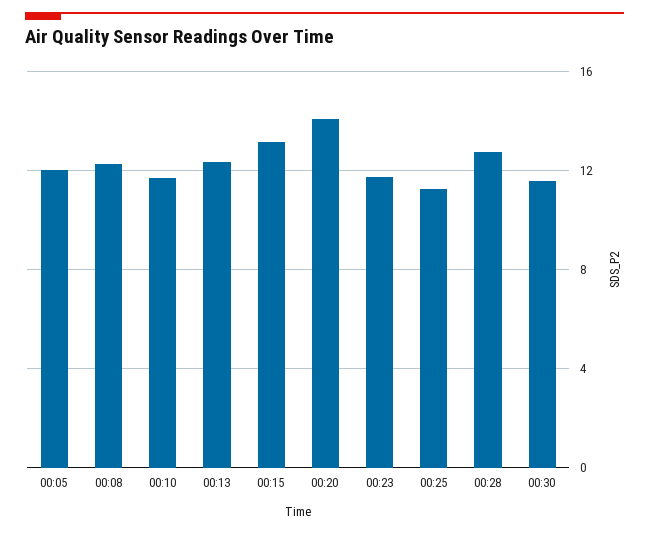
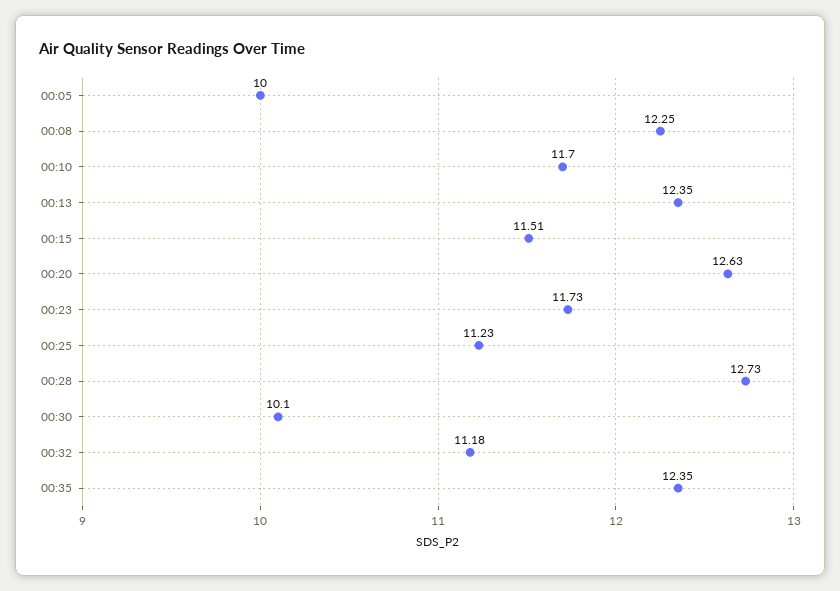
00:05: 12 -> 10
00:15: 13 -> 11.51
00:20: 14 -> 12.63
00:30: 11.5 -> 10.1
00:32: none -> 11.18
00:35: none -> 12.35

